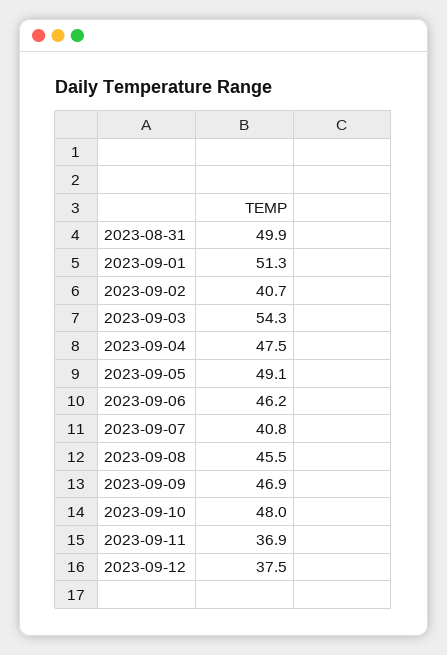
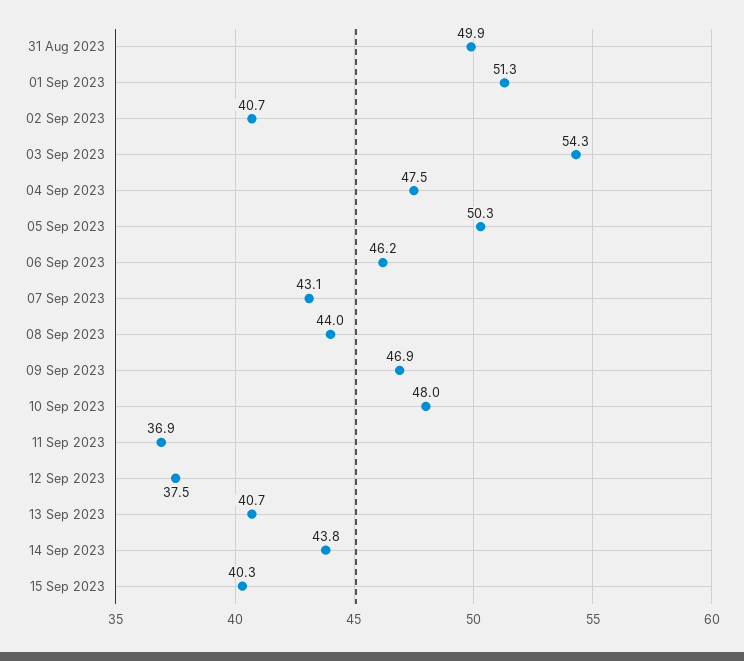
2023-09-05: 49.1 -> 50.3
2023-09-07: 40.8 -> 43.1
2023-09-08: 45.5 -> 44
13 Sep 2023: none -> 40.7
14 Sep 2023: none -> 43.8
15 Sep 2023: none -> 40.3

